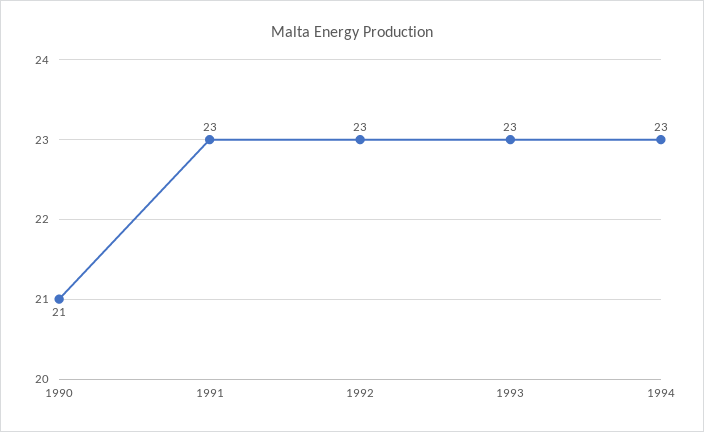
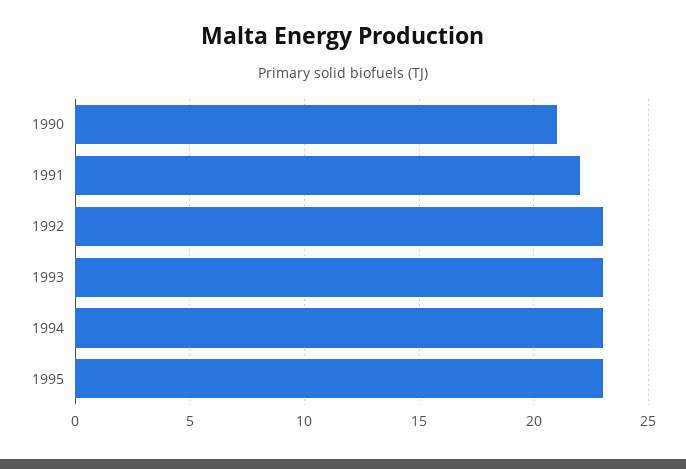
1991: 23 -> 22
1995: none -> 23

